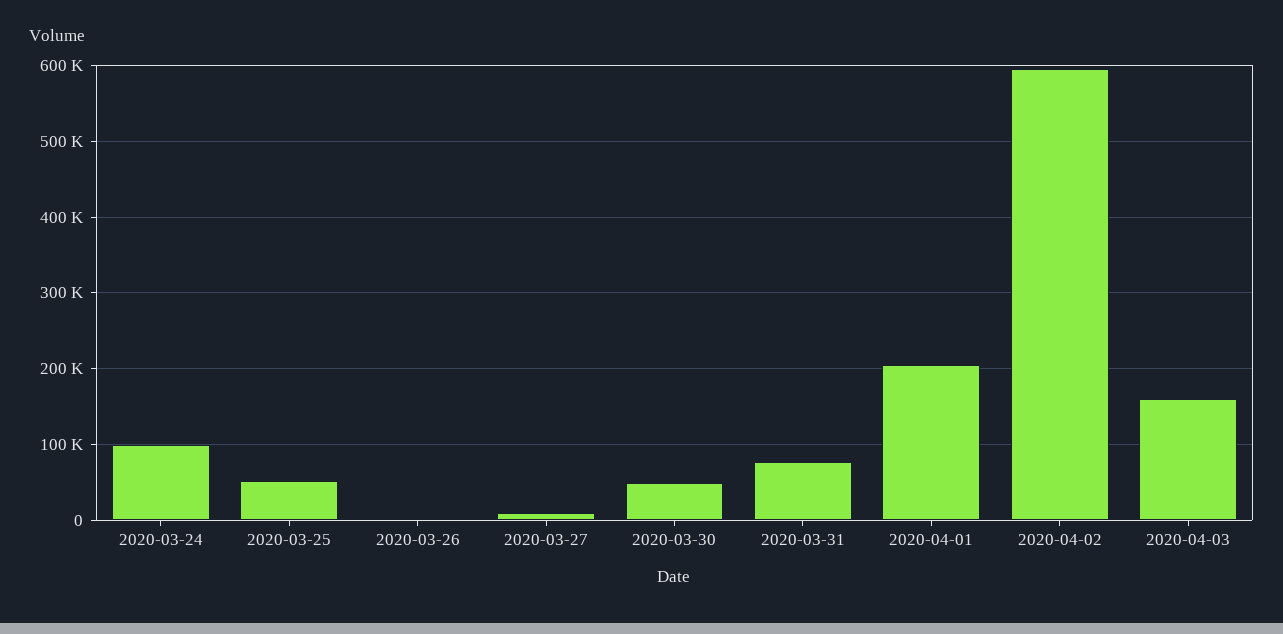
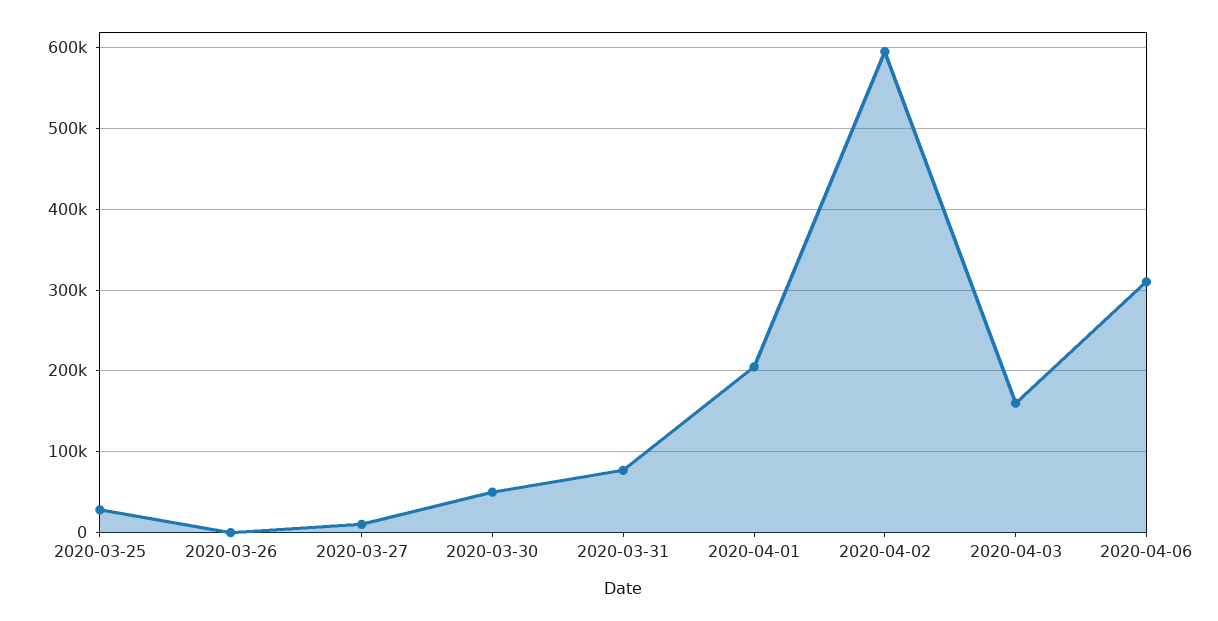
2020-03-24: 100000 -> none
2020-03-25: 50000 -> 30000
2020-04-06: none -> 310000

